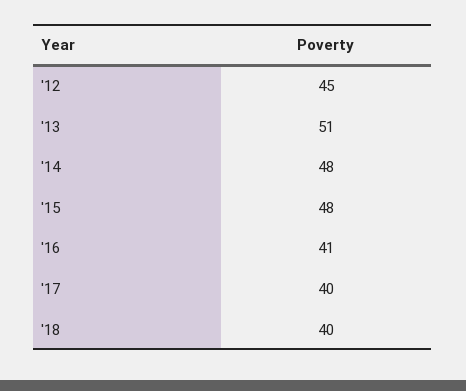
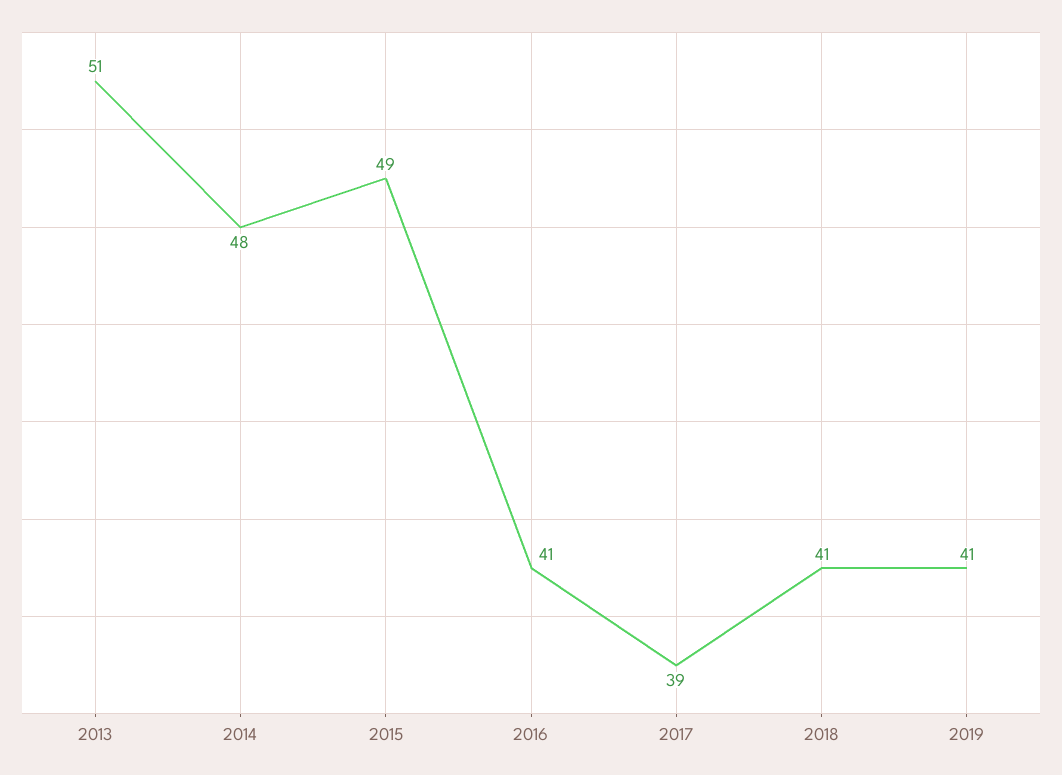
'12: 45 -> none
'15: 48 -> 49
'17: 40 -> 39
'18: 40 -> 41
2019: none -> 41

